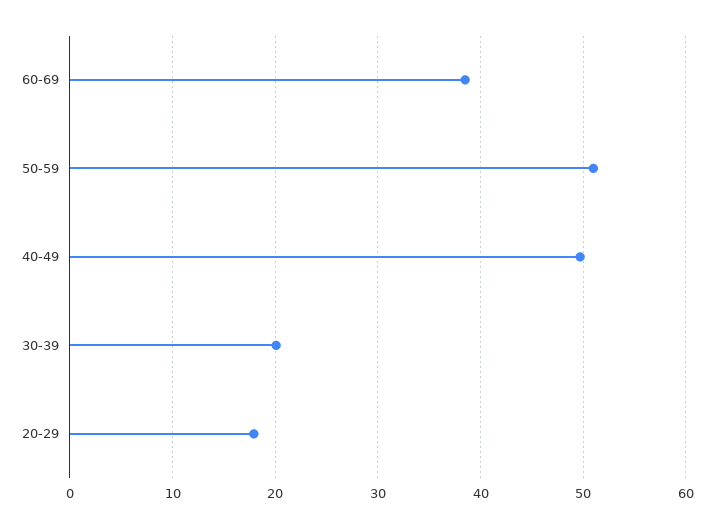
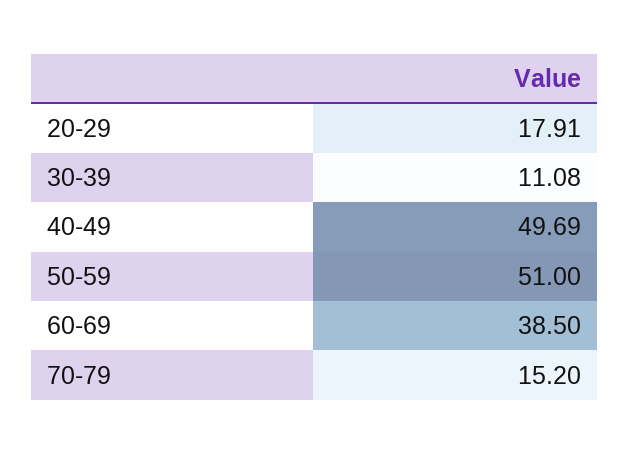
30-39: 20 -> 11.08
70-79: none -> 15.2

